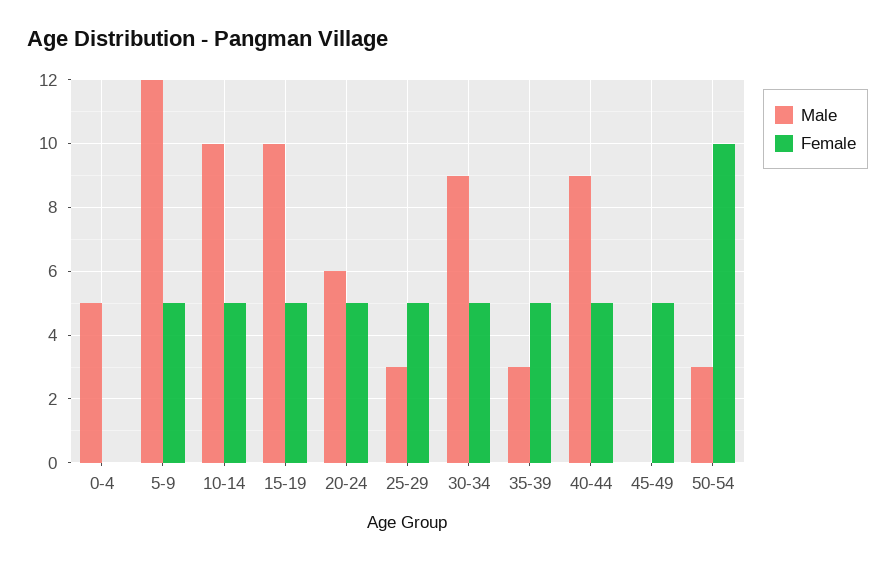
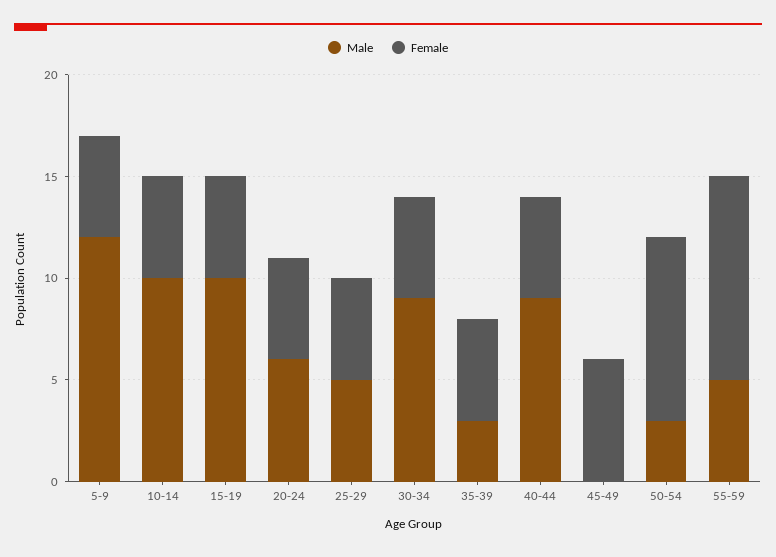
Male, 0-4: 5 -> none
Female, 0-4: 0 -> none
Male, 25-29: 3 -> 5
Female, 45-49: 5 -> 6
Female, 50-54: 10 -> 9
Male, 55-59: none -> 5
Female, 55-59: none -> 10

